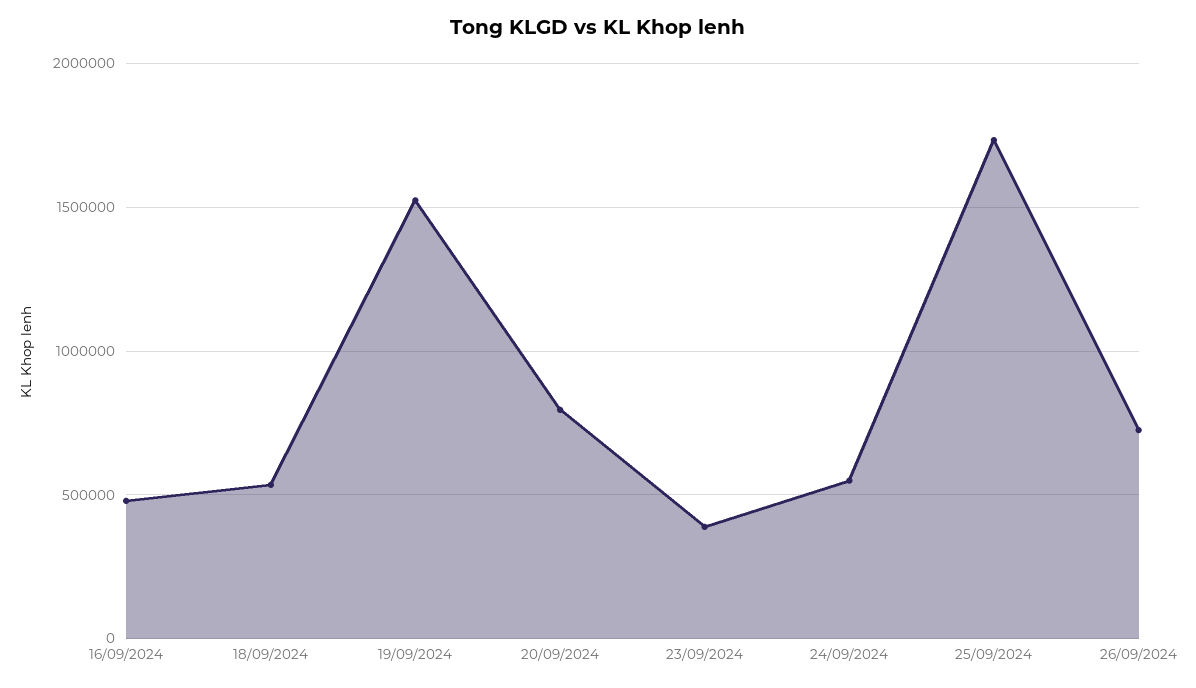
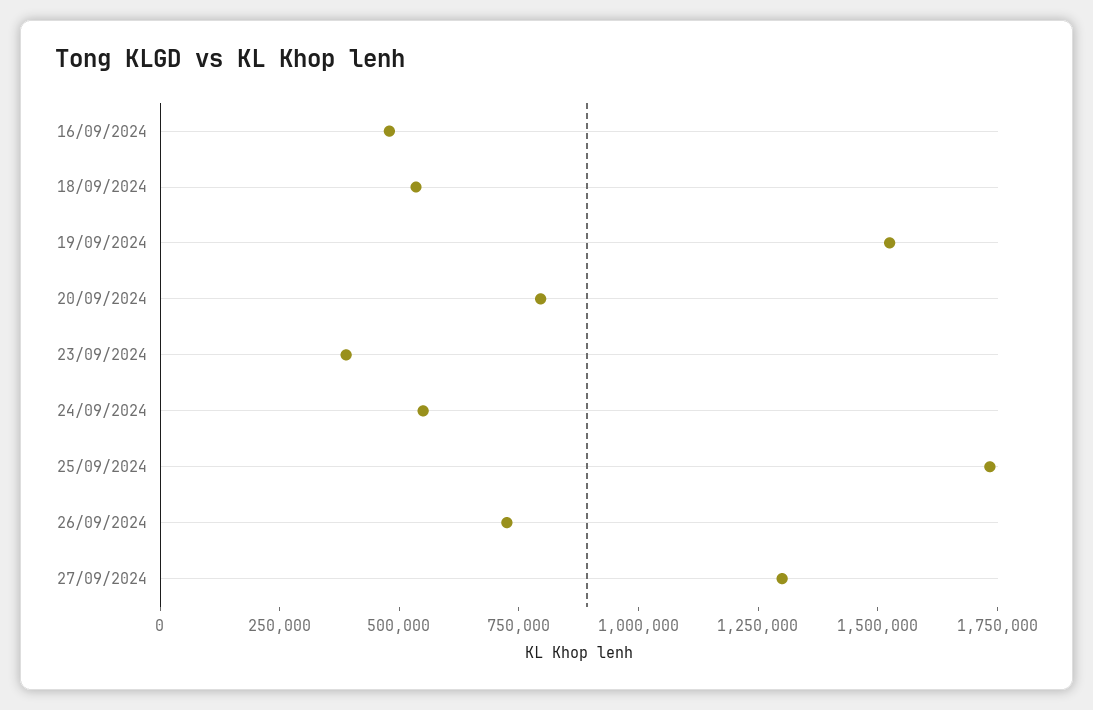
27/09/2024: none -> 1300000

